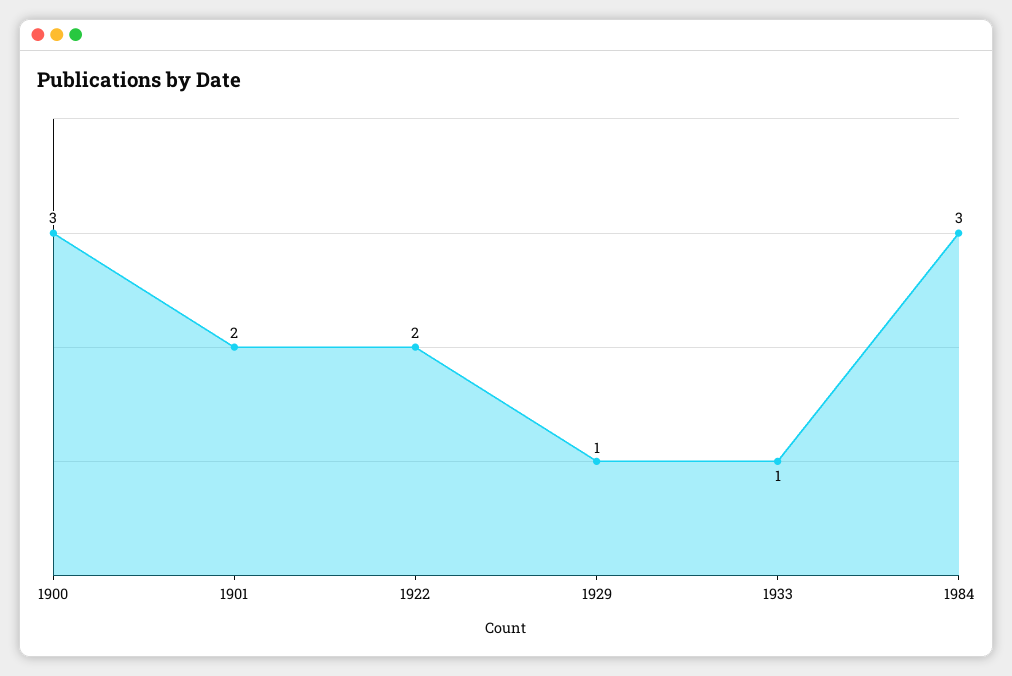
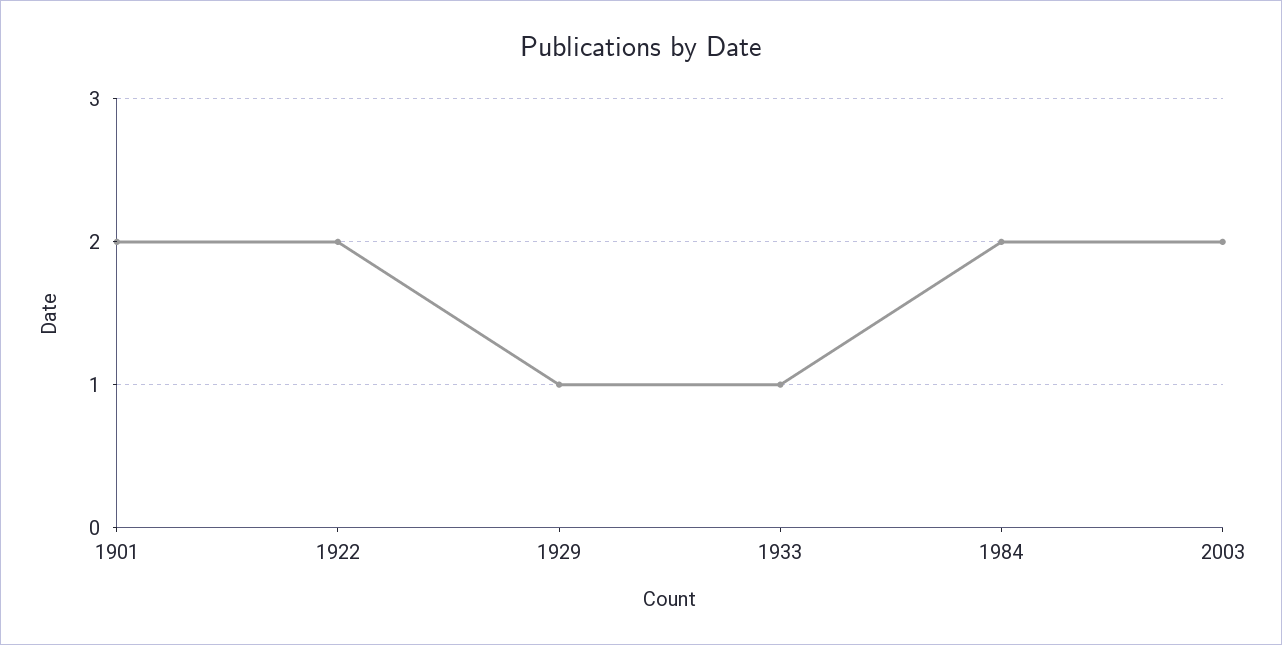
1900: 3 -> none
1984: 3 -> 2
2003: none -> 2

